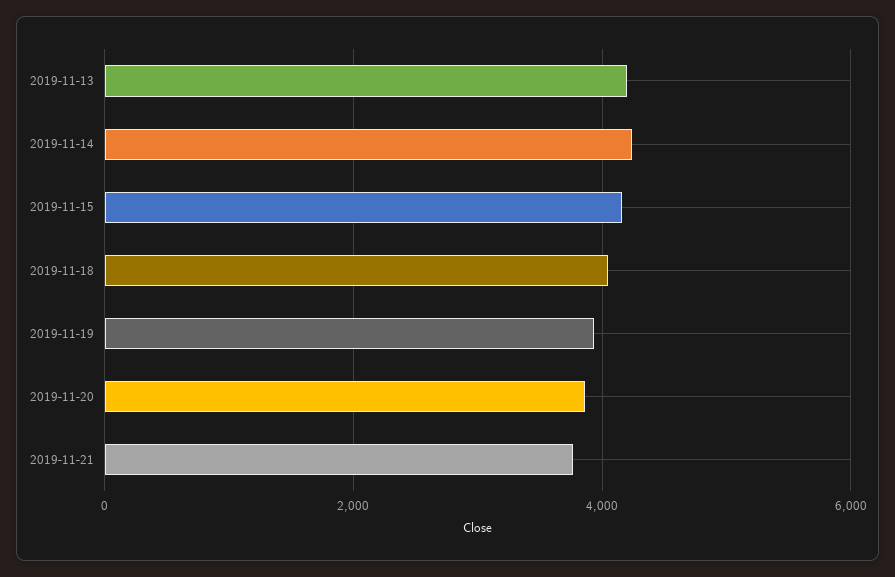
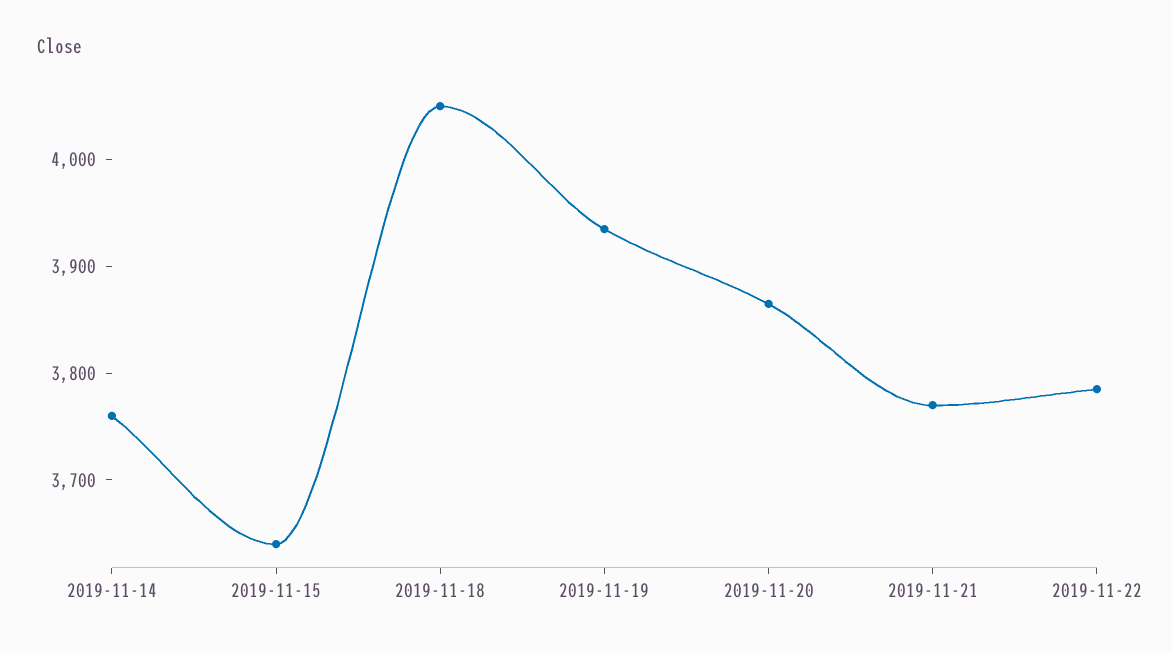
2019-11-13: 4200 -> none
2019-11-14: 4200 -> 3760
2019-11-15: 4200 -> 3640
2019-11-22: none -> 3780

